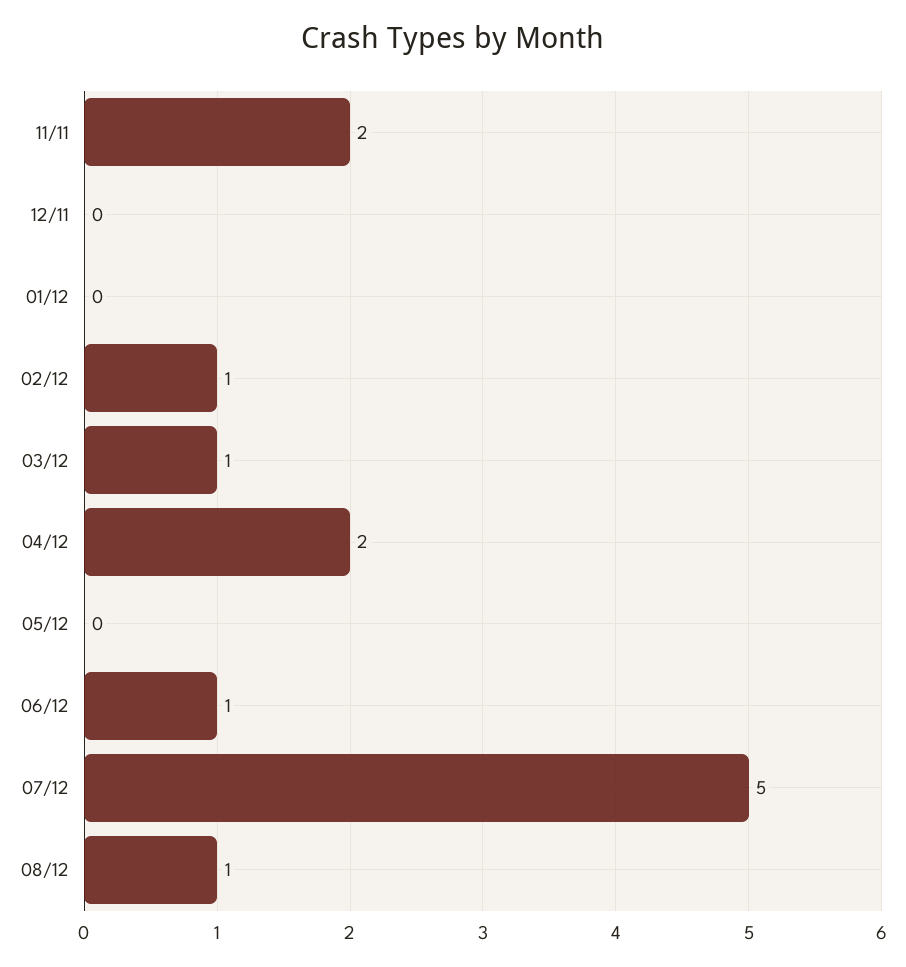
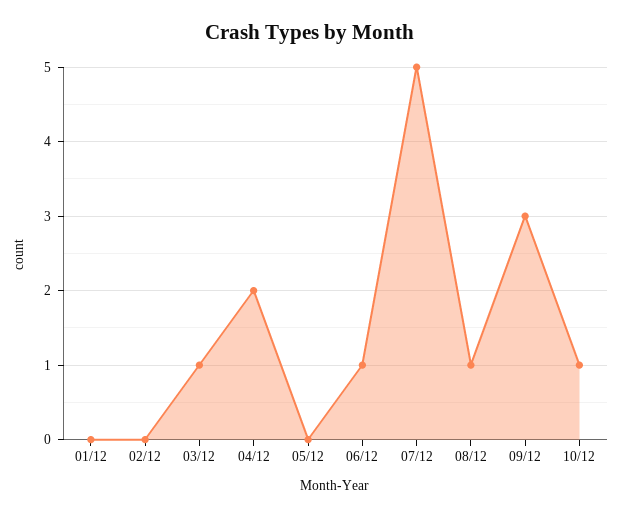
11/11: 2 -> none
12/11: 0 -> none
02/12: 1 -> 0
09/12: none -> 3
10/12: none -> 1

